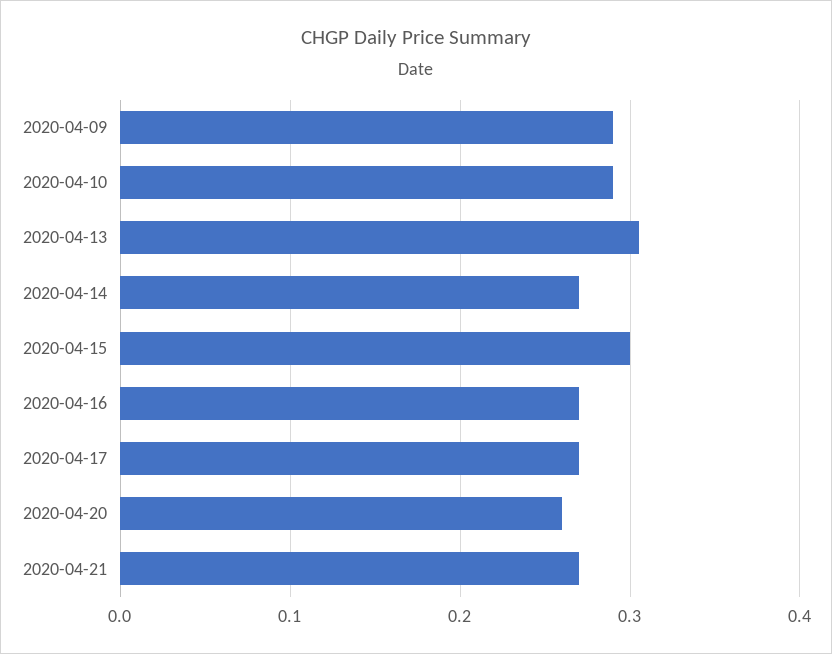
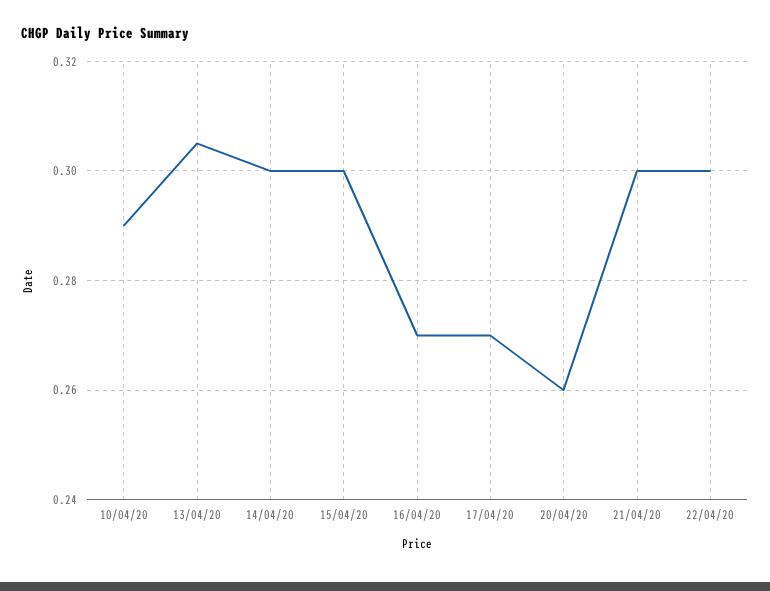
2020-04-09: 0.29 -> none
2020-04-14: 0.27 -> 0.3
2020-04-21: 0.27 -> 0.3
22/04/20: none -> 0.3

